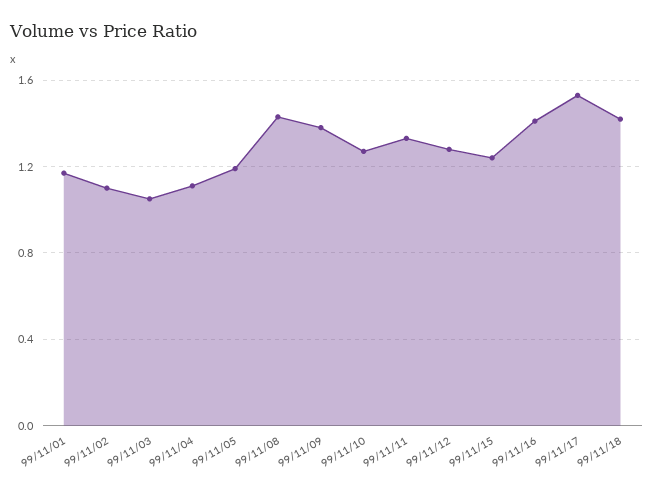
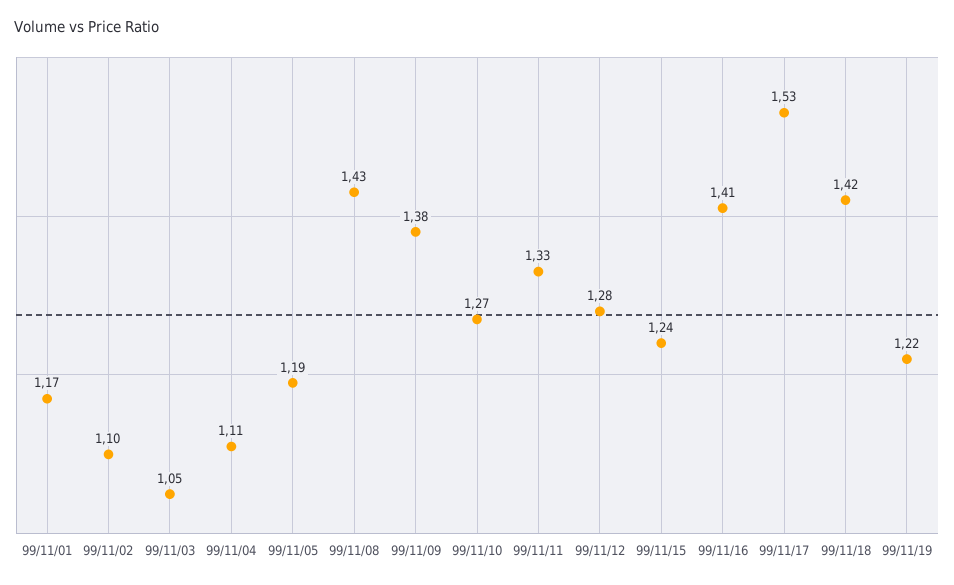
99/11/19: none -> 1.22

